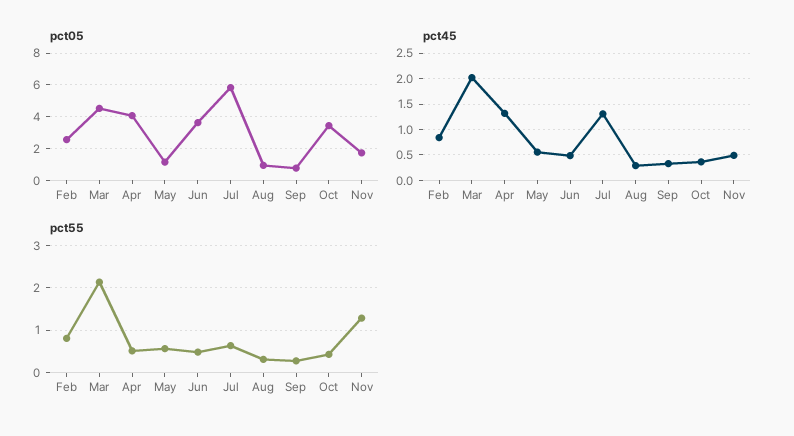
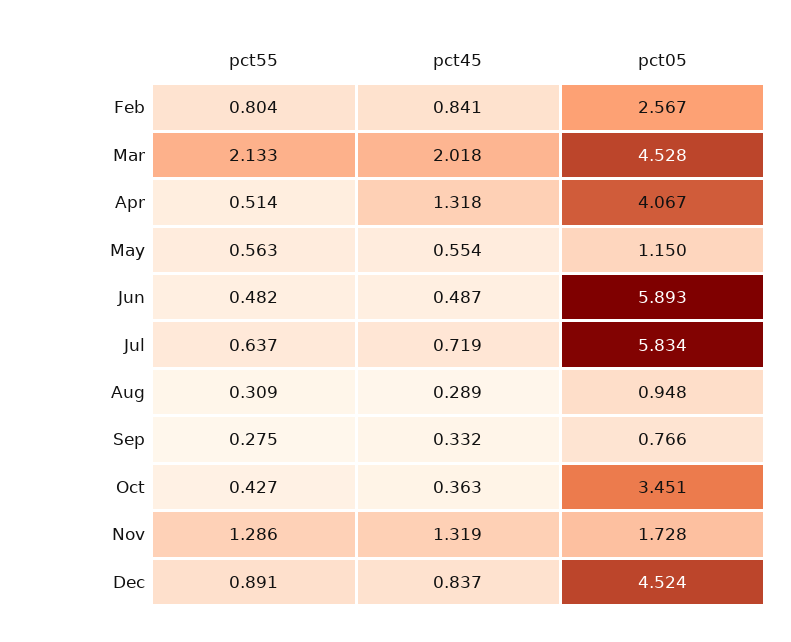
pct05, Jun: 3.5 -> 5.893
pct45, Jul: 1.25 -> 0.719
pct45, Nov: 0.5 -> 1.319
pct55, Dec: none -> 0.891
pct45, Dec: none -> 0.837
pct05, Dec: none -> 4.524

